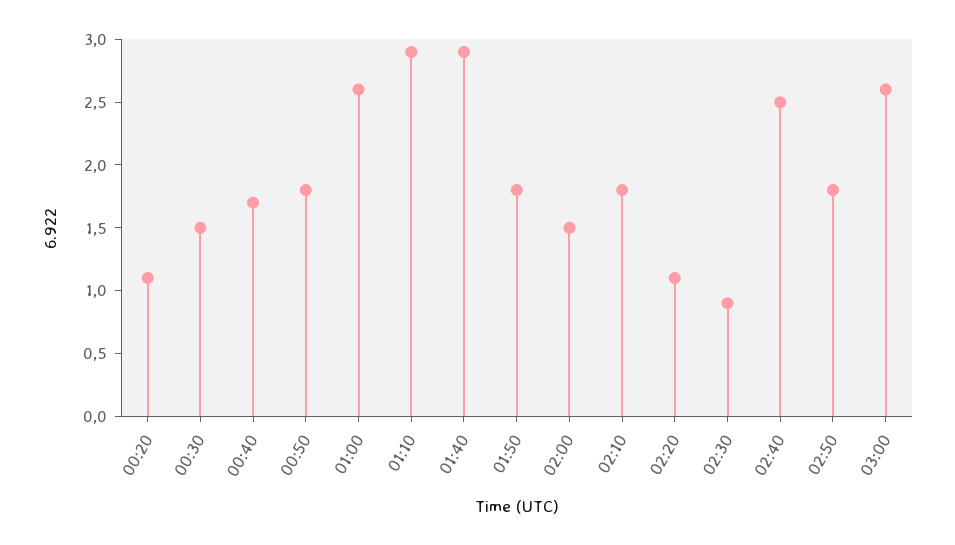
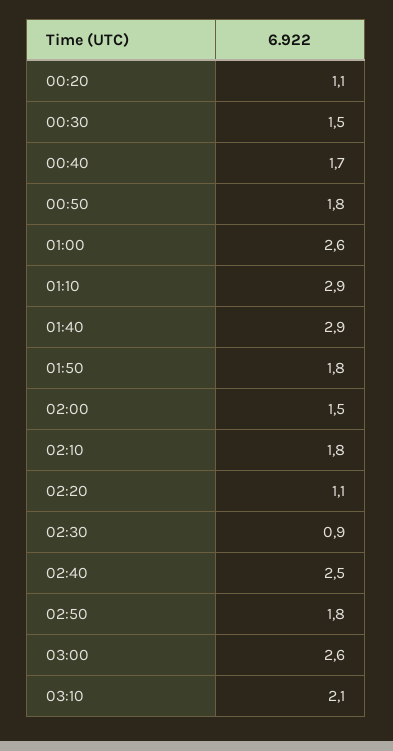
03:10: none -> 2.1

